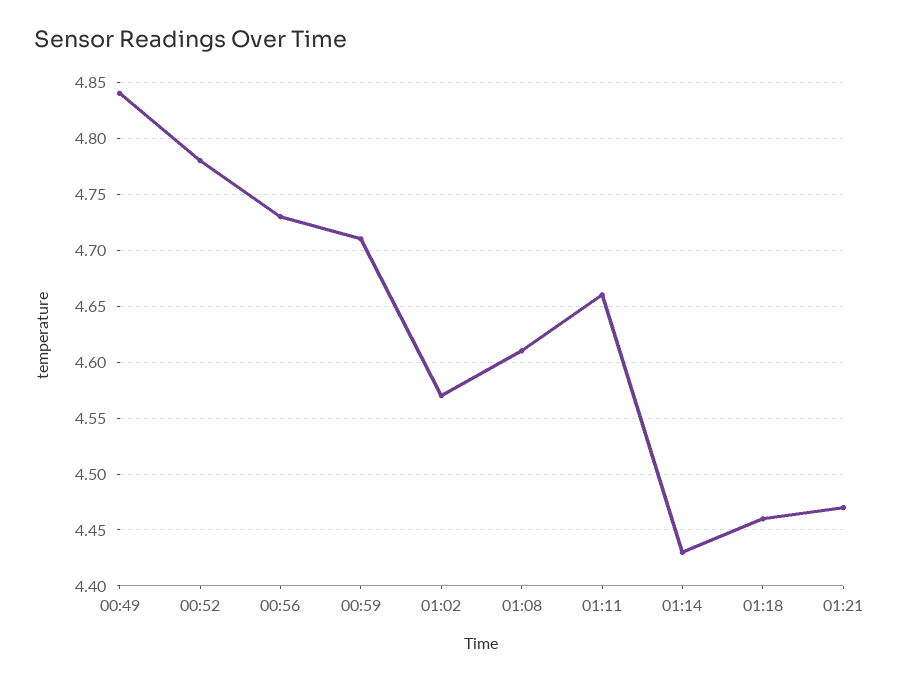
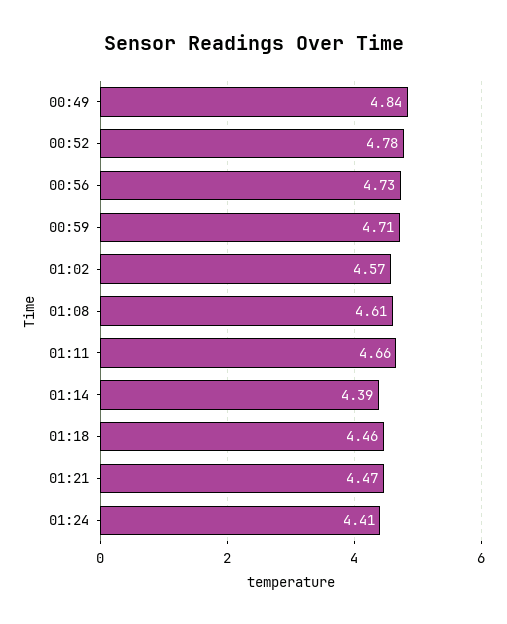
01:14: 4.43 -> 4.39
01:24: none -> 4.41

